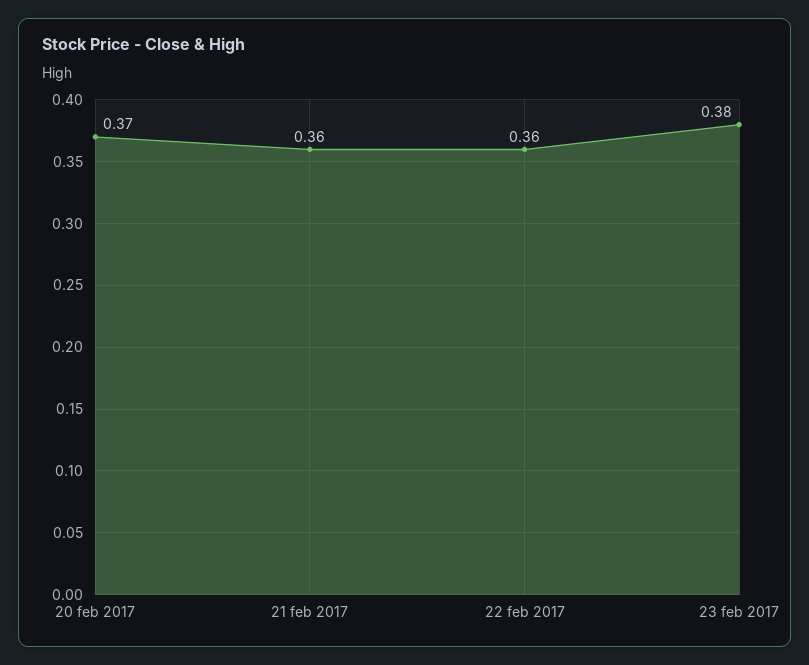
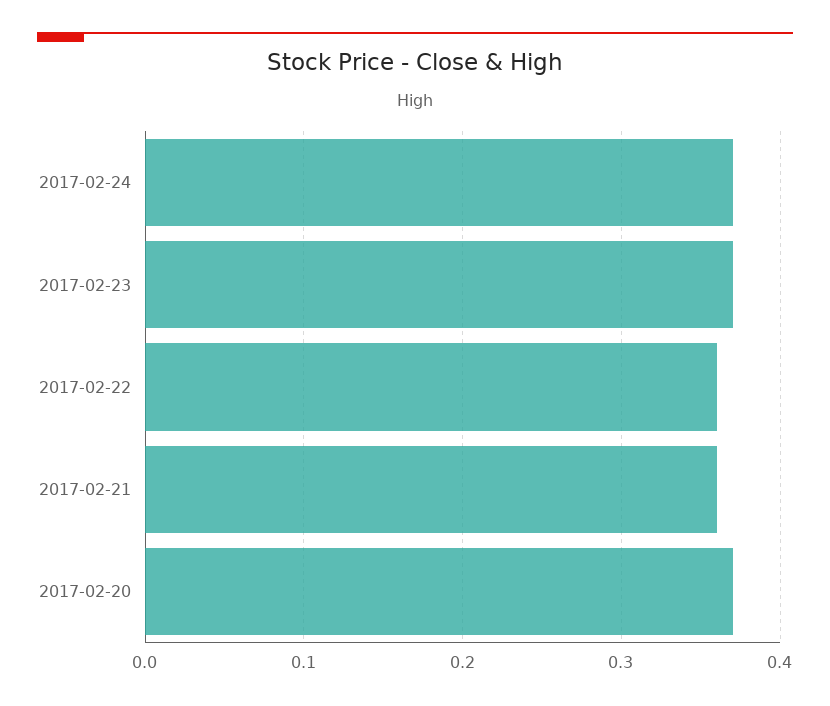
23 feb 2017: 0.38 -> 0.37
2017-02-24: none -> 0.37

